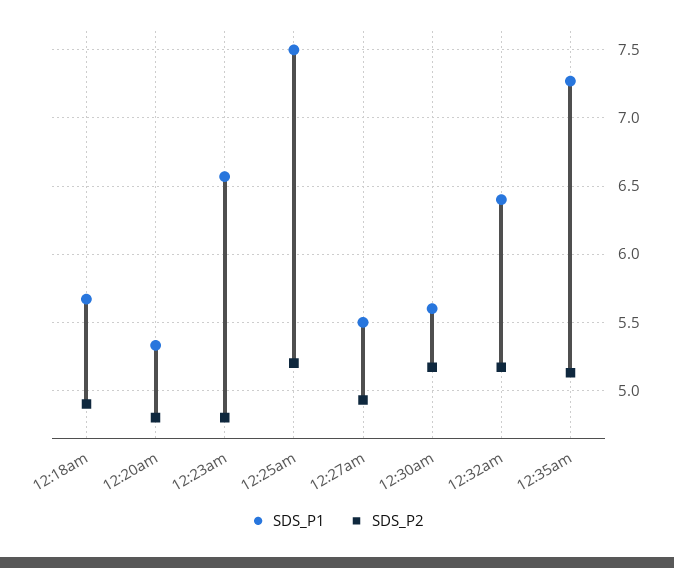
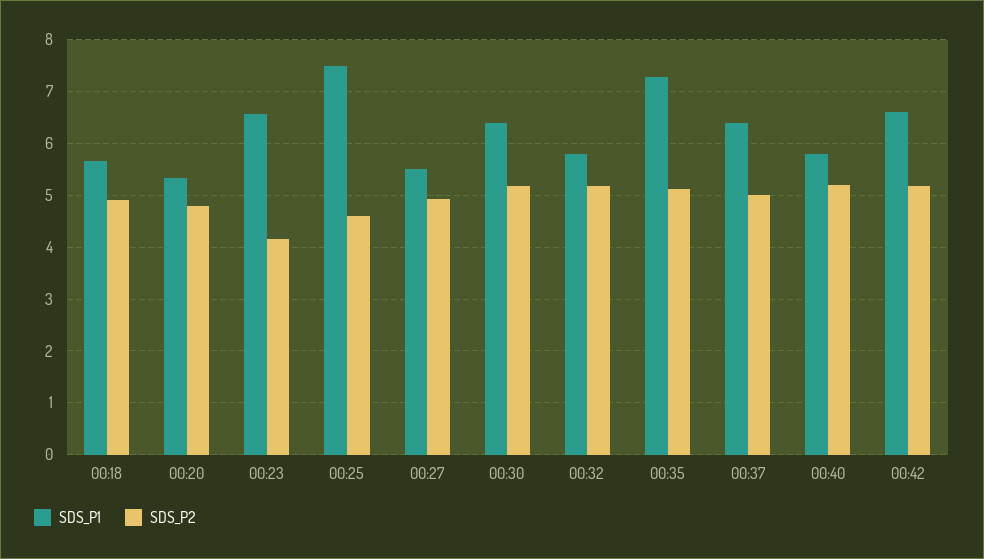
SDS_P2, 12:23am: 4.8 -> 4.2
SDS_P2, 12:25am: 5.2 -> 4.6
SDS_P1, 12:30am: 5.6 -> 6.4
SDS_P1, 12:32am: 6.4 -> 5.8
SDS_P1, 00:37: none -> 6.4
SDS_P2, 00:37: none -> 5
SDS_P1, 00:40: none -> 5.8
SDS_P2, 00:40: none -> 5.2
SDS_P1, 00:42: none -> 6.6
SDS_P2, 00:42: none -> 5.2

